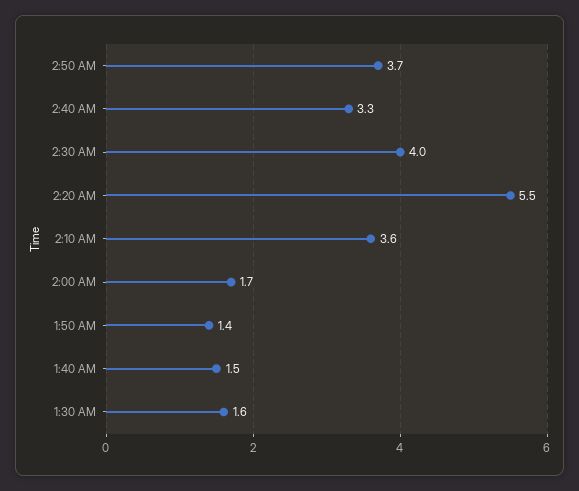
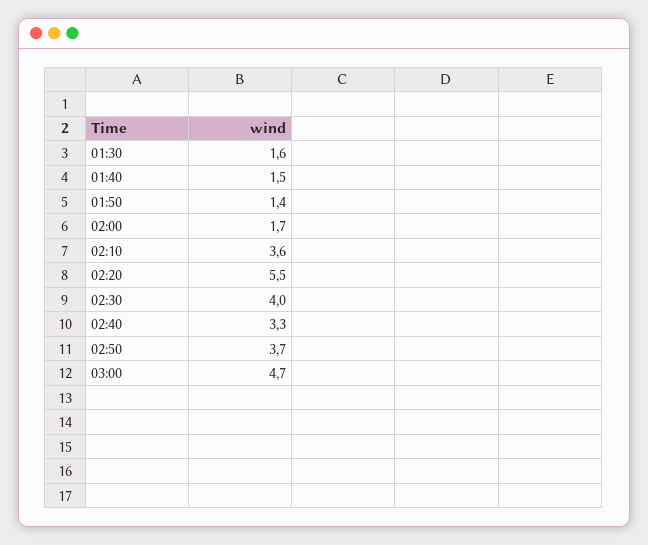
03:00: none -> 4.7

